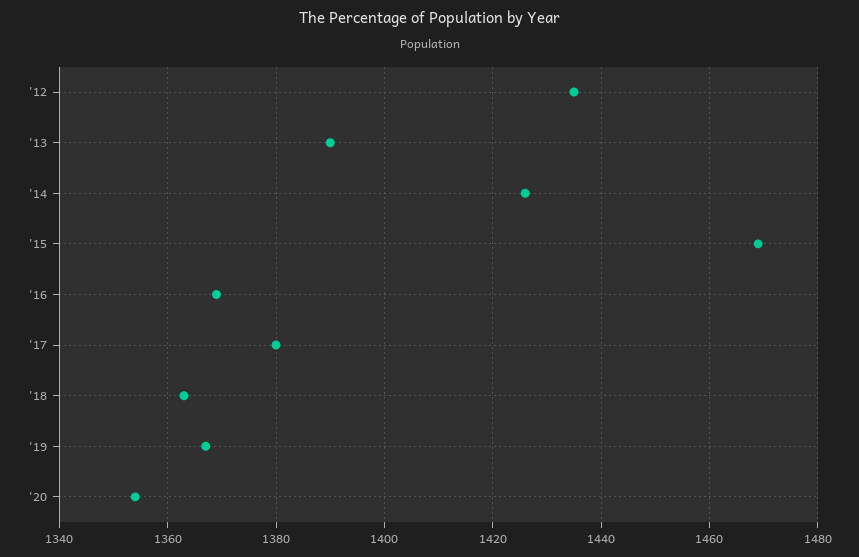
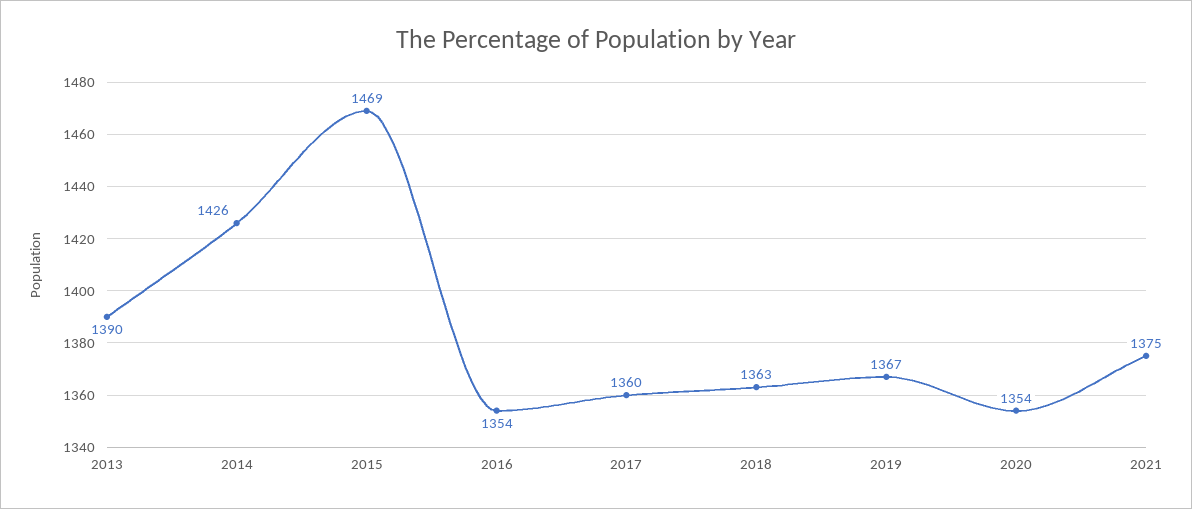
'12: 1435 -> none
'16: 1370 -> 1354
'17: 1380 -> 1360
2021: none -> 1375

